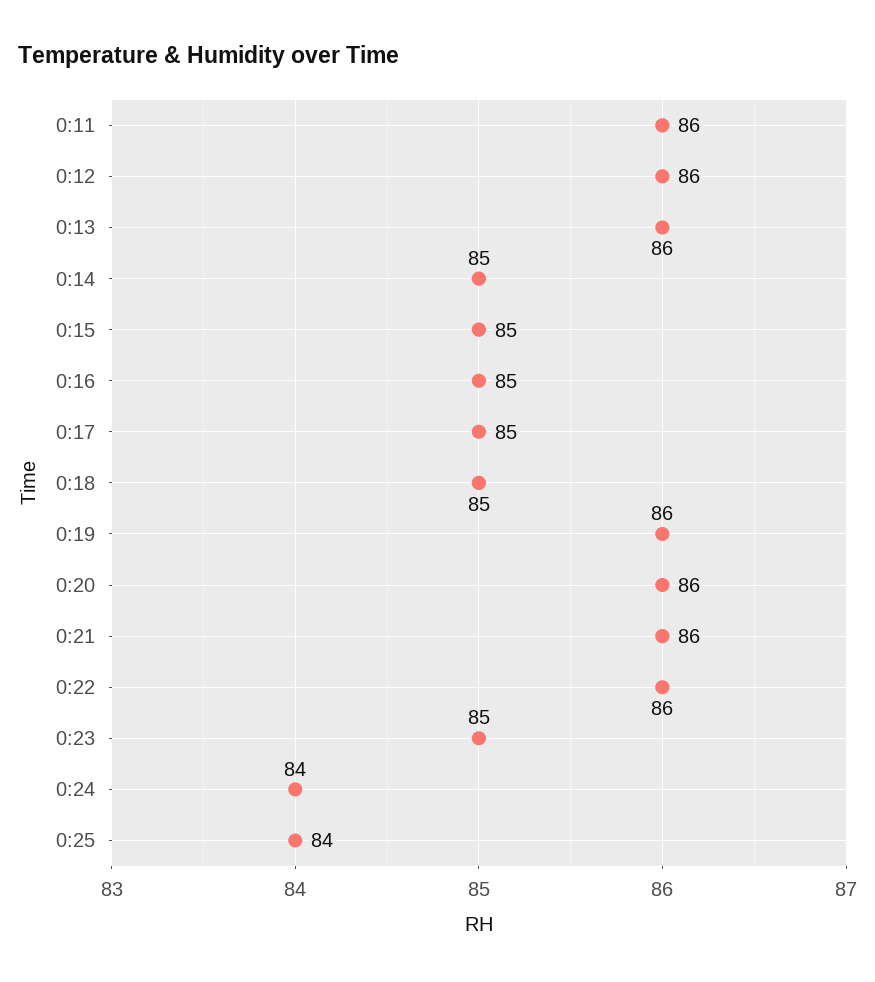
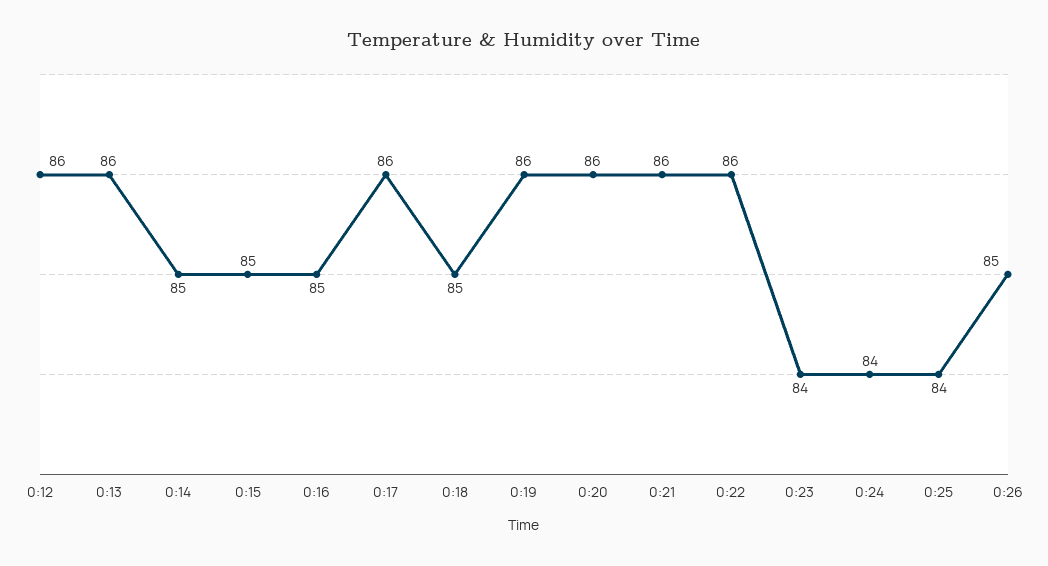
0:11: 86 -> none
0:17: 85 -> 86
0:23: 85 -> 84
0:26: none -> 85

